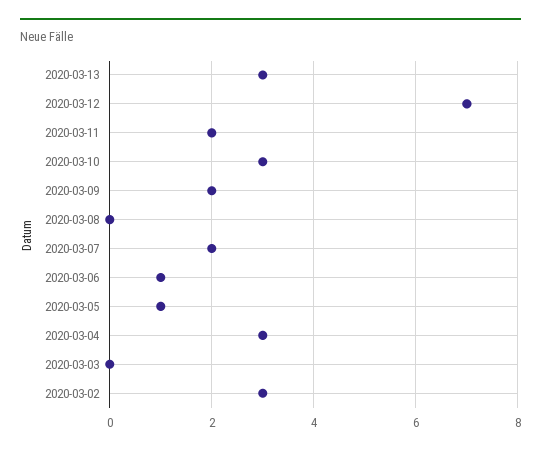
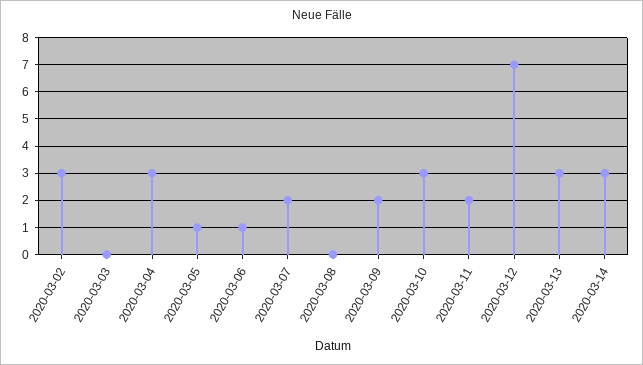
2020-03-14: none -> 3

